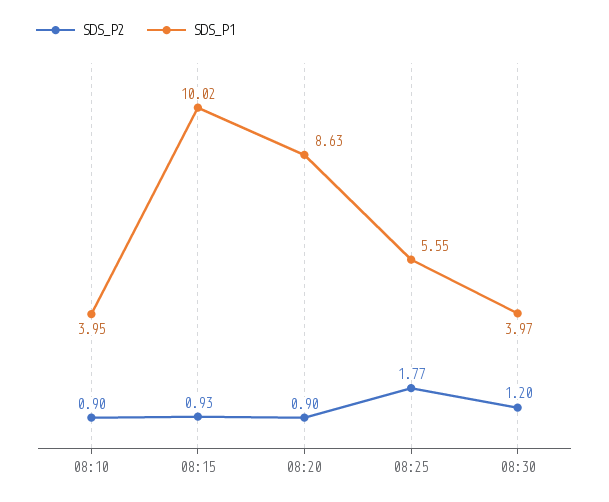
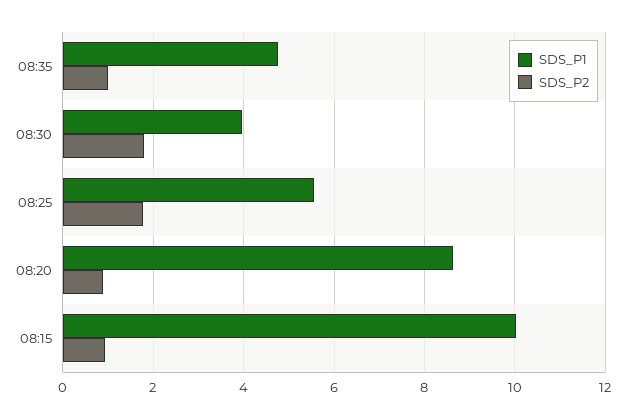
SDS_P2, 08:10: 0.9 -> none
SDS_P1, 08:10: 3.95 -> none
SDS_P2, 08:30: 1.2 -> 1.8
SDS_P1, 08:35: none -> 4.8
SDS_P2, 08:35: none -> 1

